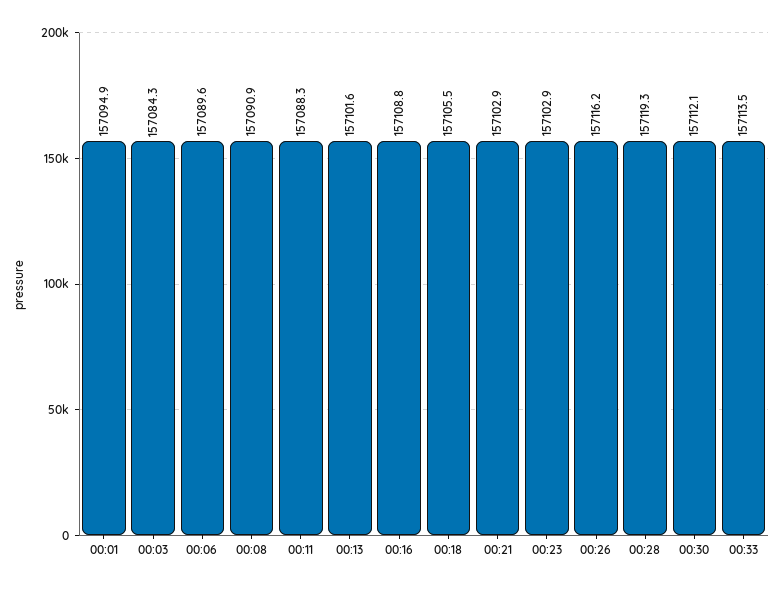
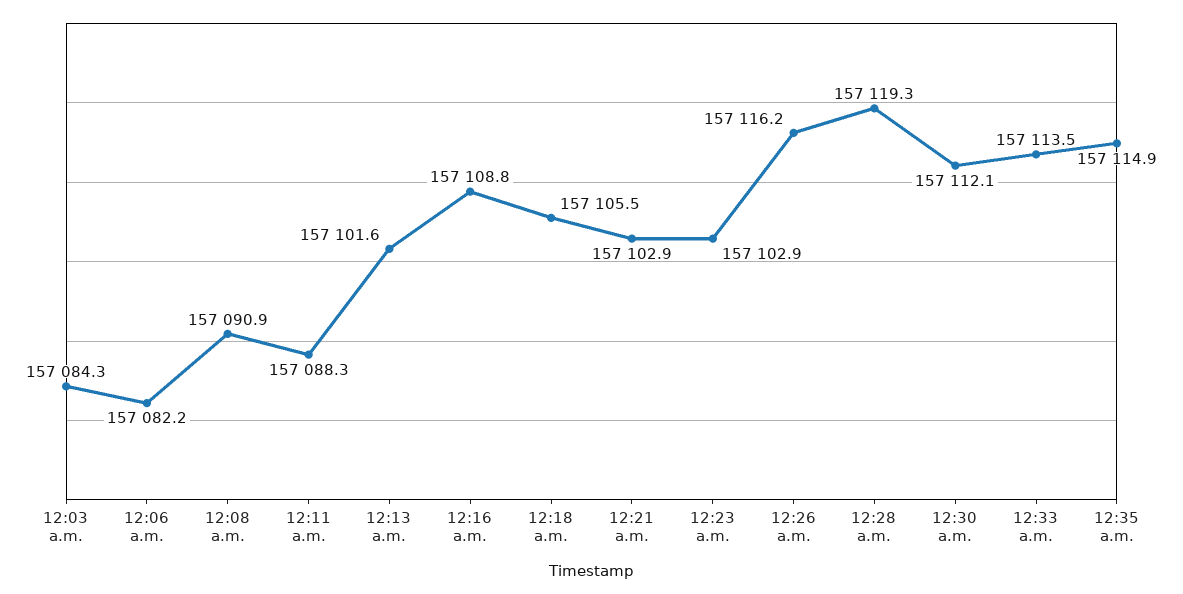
00:01: 157094.9 -> none
00:06: 157089.6 -> 157082.2
12:35 a.m.: none -> 157114.9

